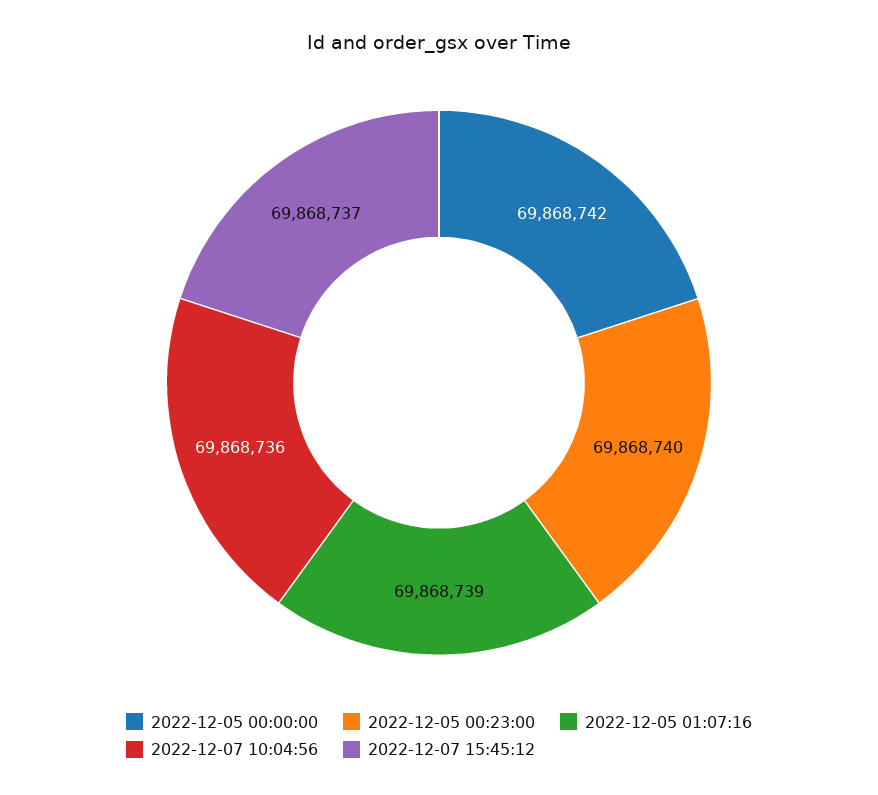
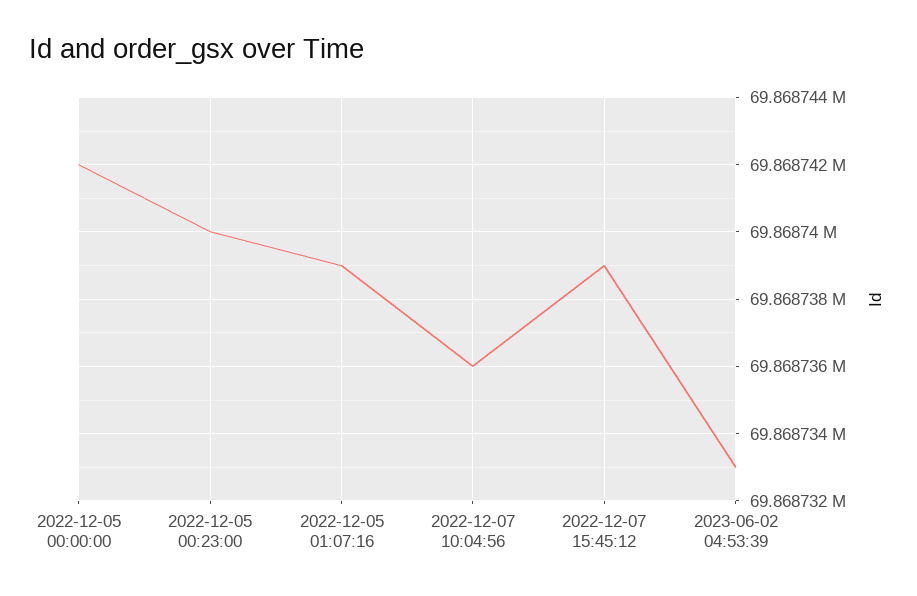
2022-12-07 15:45:12: 69868737 -> 69868739
2023-06-02 04:53:39: none -> 69868733

